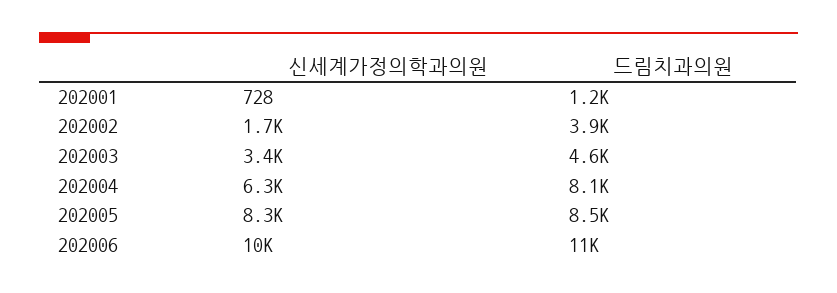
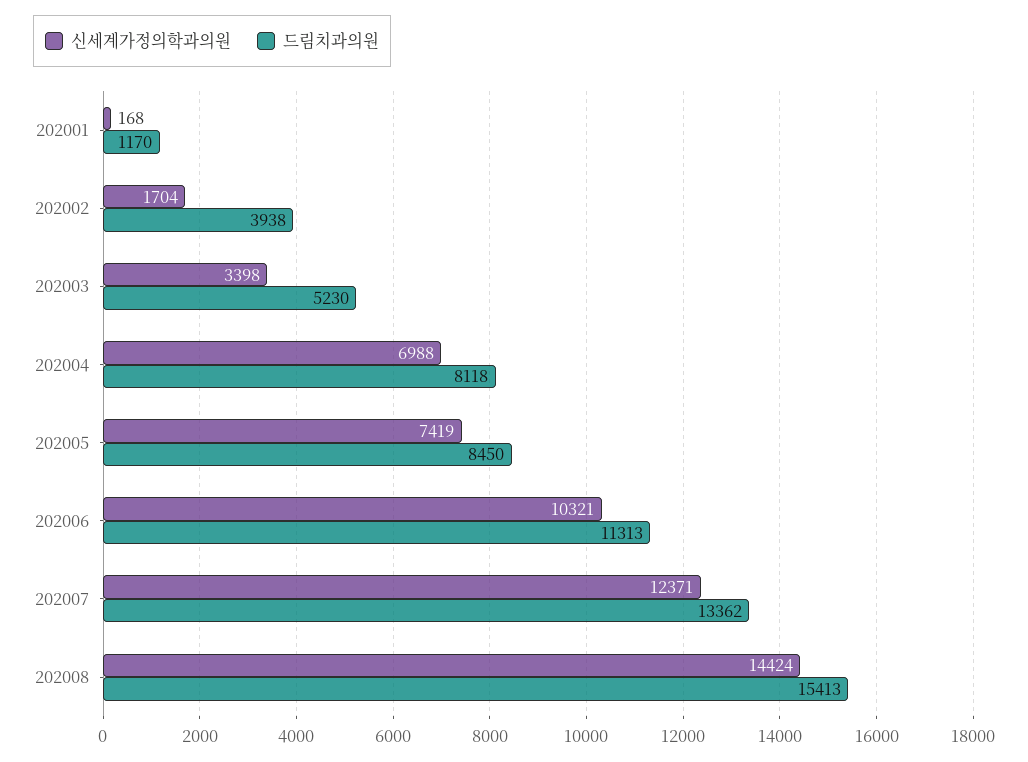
신세계가정의학과의원, 202001: 728 -> 168
드림치과의원, 202003: 4600 -> 5230
신세계가정의학과의원, 202004: 6300 -> 6988
신세계가정의학과의원, 202005: 8300 -> 7419
신세계가정의학과의원, 202007: none -> 12371
드림치과의원, 202007: none -> 13362
신세계가정의학과의원, 202008: none -> 14424
드림치과의원, 202008: none -> 15413

